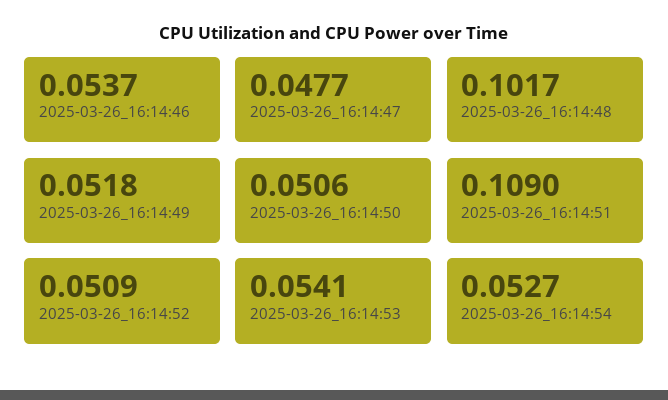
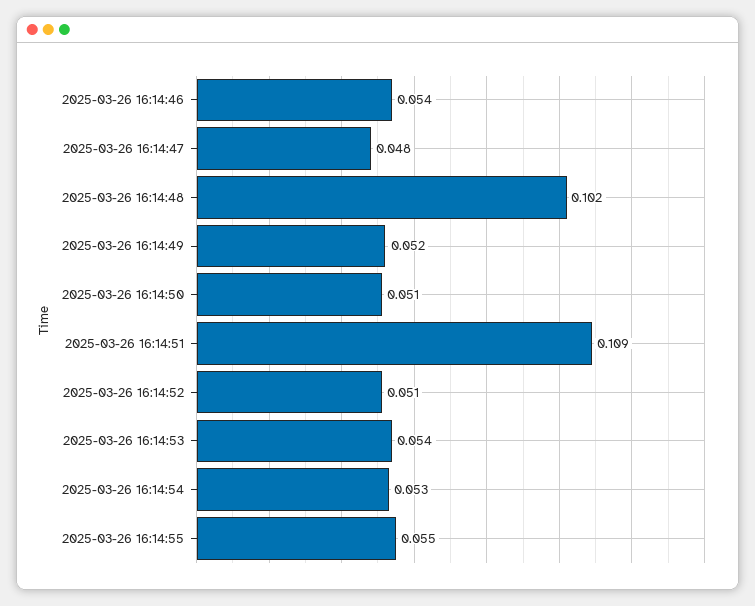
2025-03-26 16:14:55: none -> 0.055

